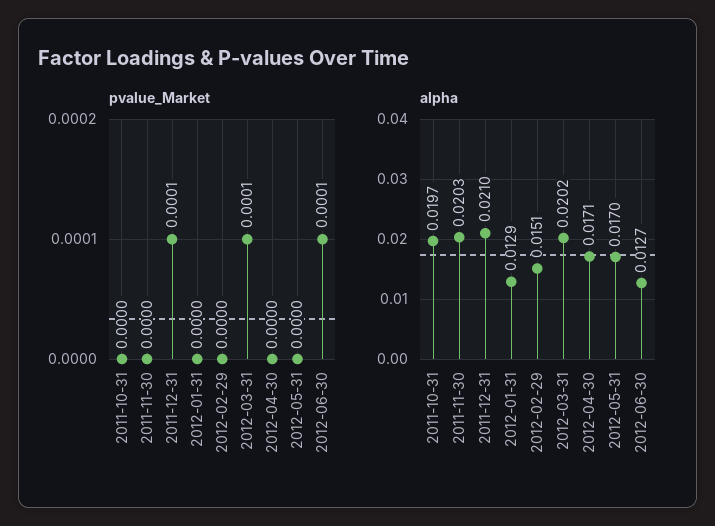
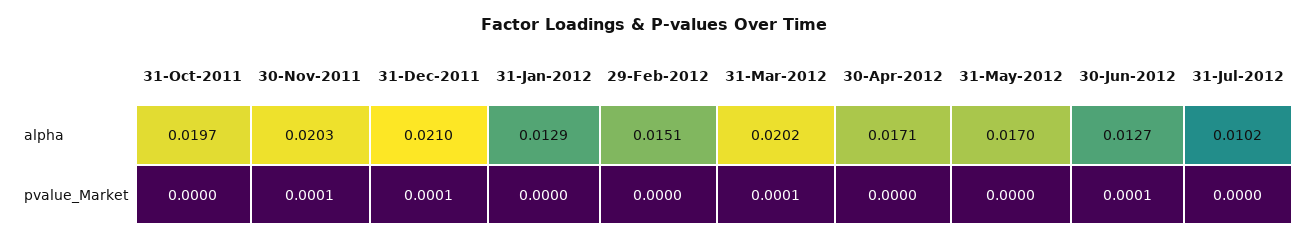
pvalue_Market, 2011-11-30: 0 -> 0.0001
alpha, 31-Jul-2012: none -> 0.0102
pvalue_Market, 31-Jul-2012: none -> 0

